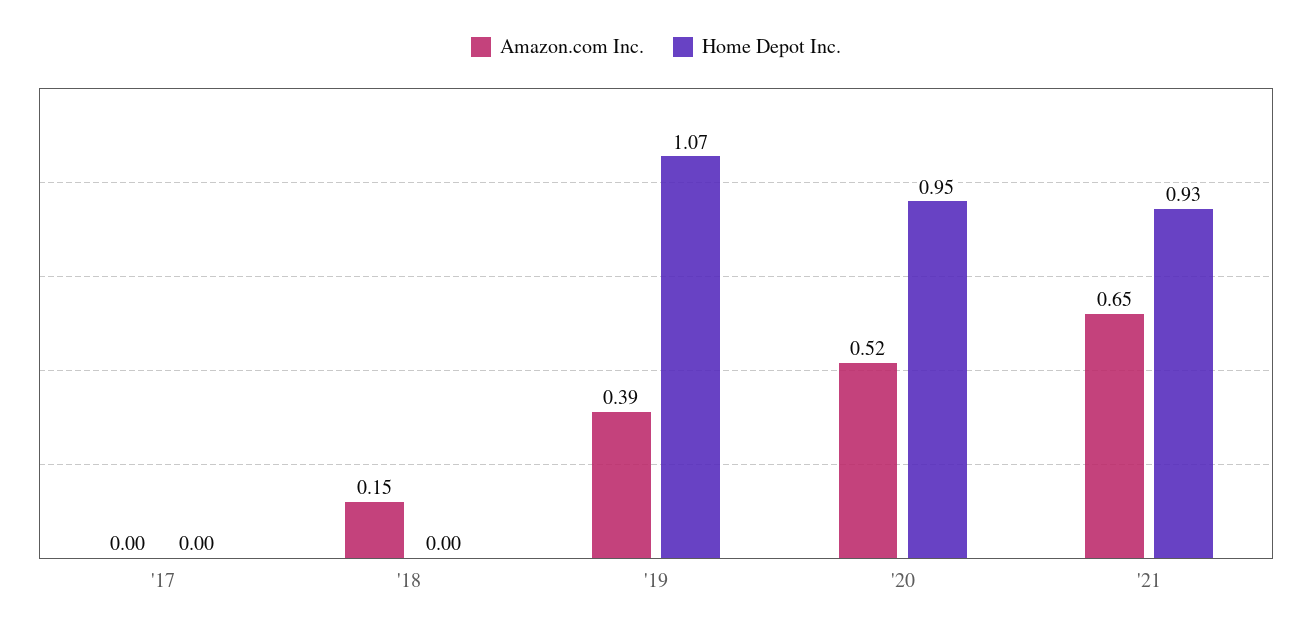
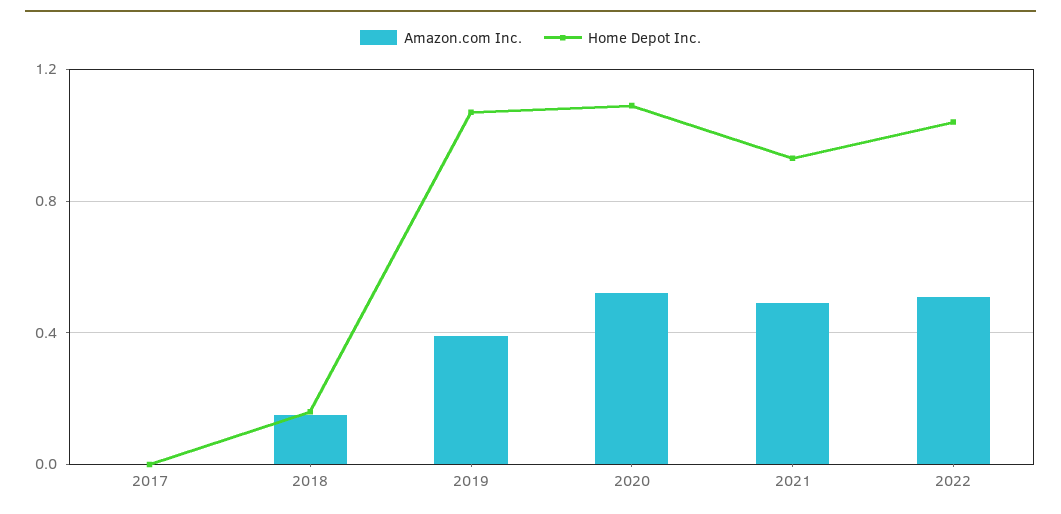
Home Depot Inc., '18: 0 -> 0.15
Home Depot Inc., '20: 0.95 -> 1.1
Amazon.com Inc., '21: 0.65 -> 0.5
Amazon.com Inc., 2022: none -> 0.5
Home Depot Inc., 2022: none -> 1.05

